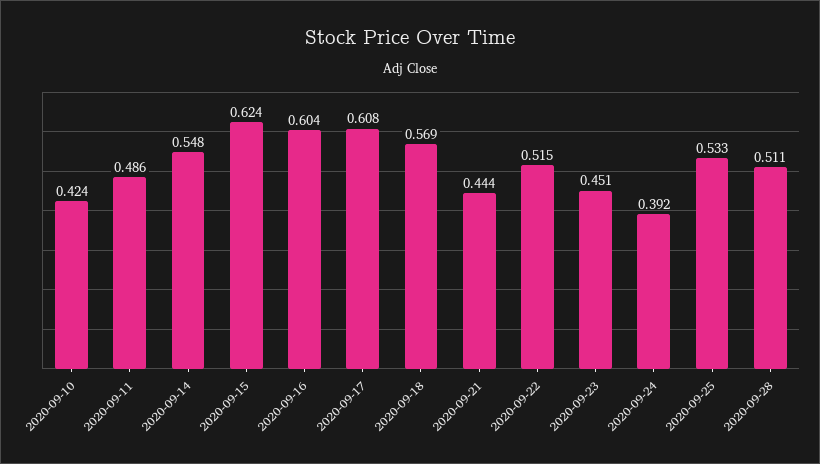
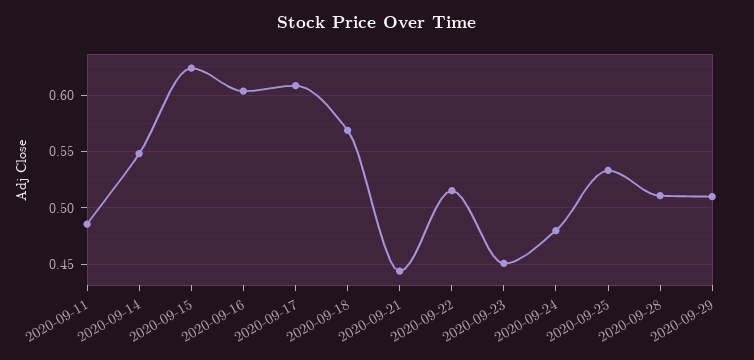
2020-09-10: 0.424 -> none
2020-09-24: 0.392 -> 0.48
2020-09-29: none -> 0.51

